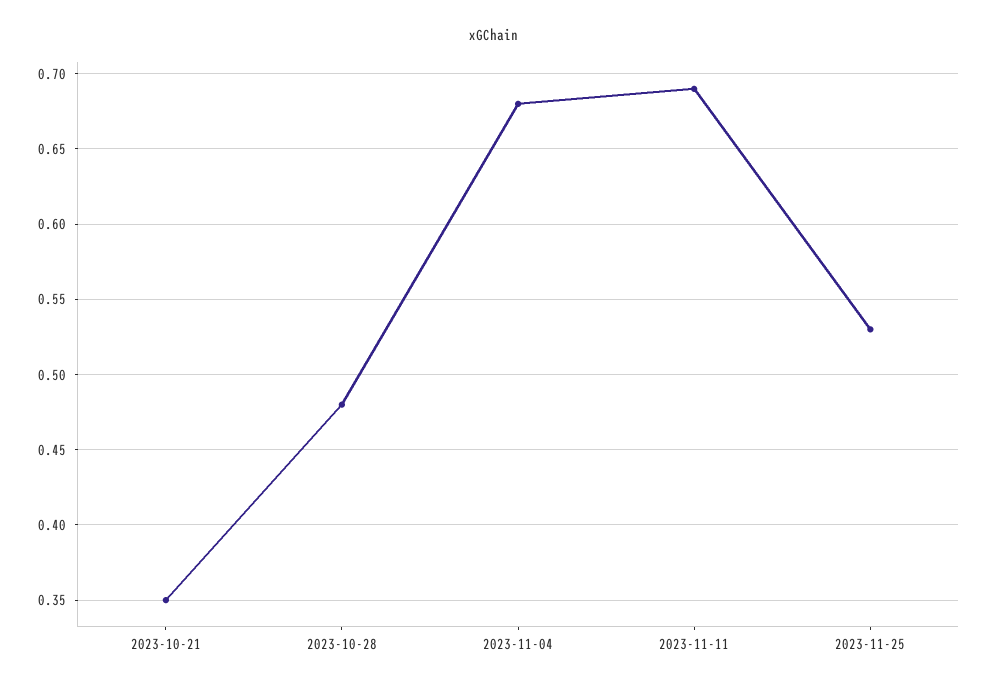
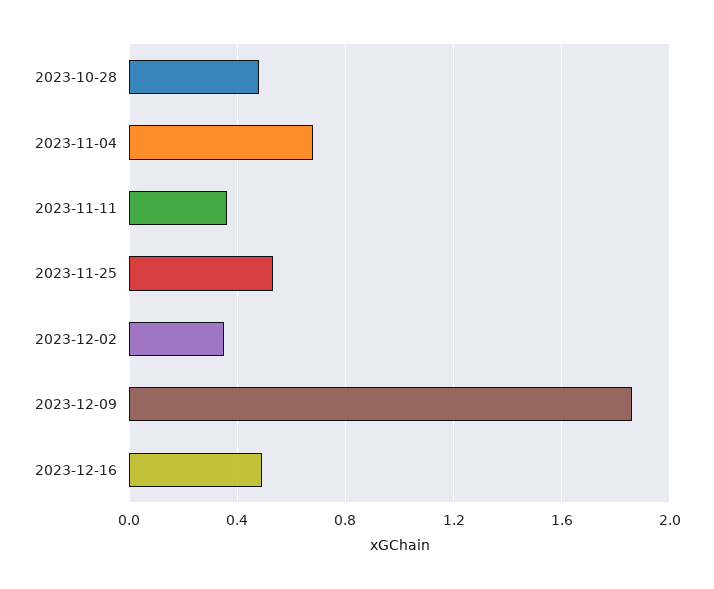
2023-10-21: 0.35 -> none
2023-11-11: 0.69 -> 0.35
2023-12-02: none -> 0.35
2023-12-09: none -> 1.85
2023-12-16: none -> 0.5

